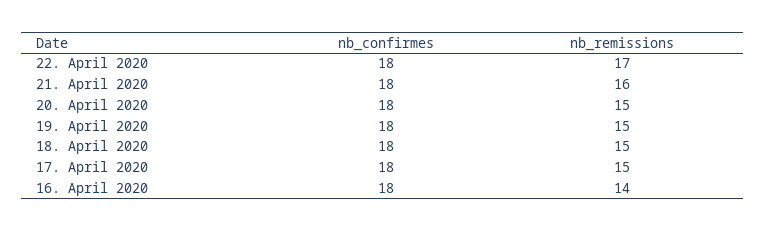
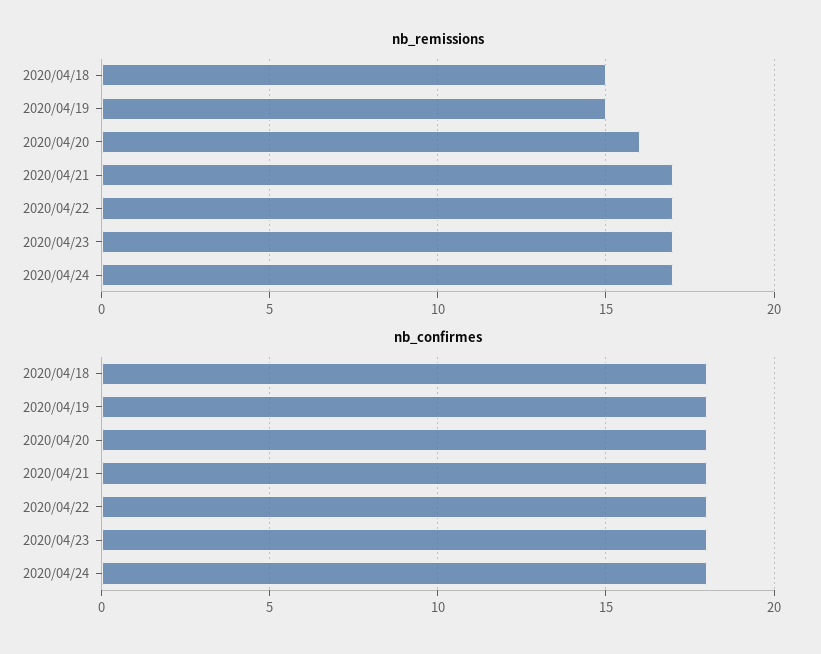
nb_remissions, 21. April 2020: 16 -> 17
nb_remissions, 20. April 2020: 15 -> 16
nb_confirmes, 17. April 2020: 18 -> none
nb_remissions, 17. April 2020: 15 -> none
nb_confirmes, 16. April 2020: 18 -> none
nb_remissions, 16. April 2020: 14 -> none
nb_remissions, 2020/04/23: none -> 17
nb_remissions, 2020/04/24: none -> 17
nb_confirmes, 2020/04/23: none -> 18
nb_confirmes, 2020/04/24: none -> 18

